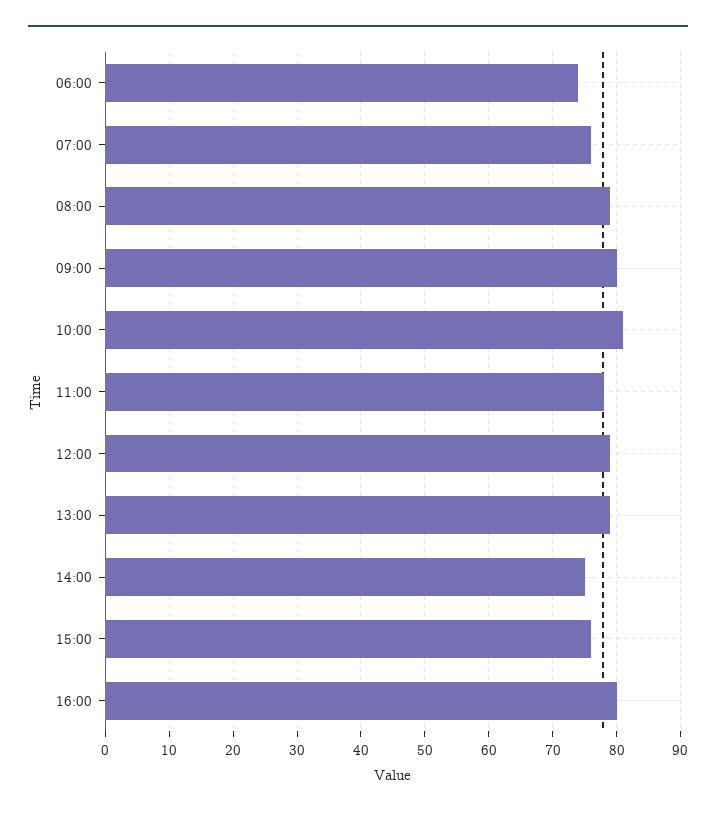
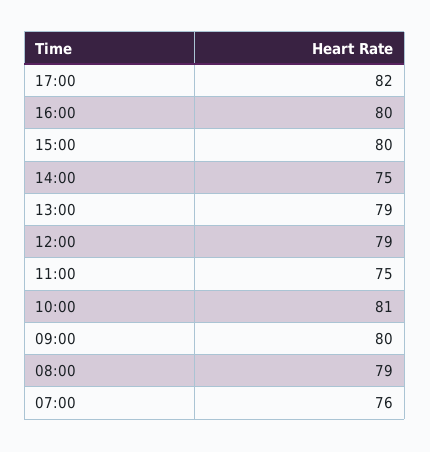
06:00: 74 -> none
11:00: 78 -> 75
15:00: 76 -> 80
17:00: none -> 82

